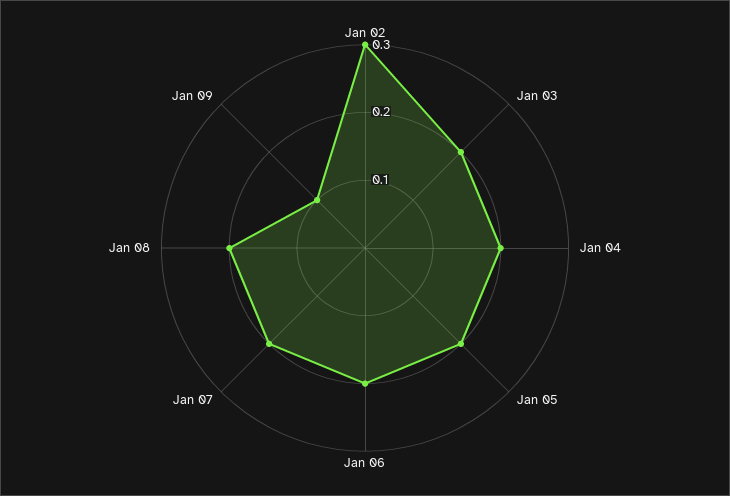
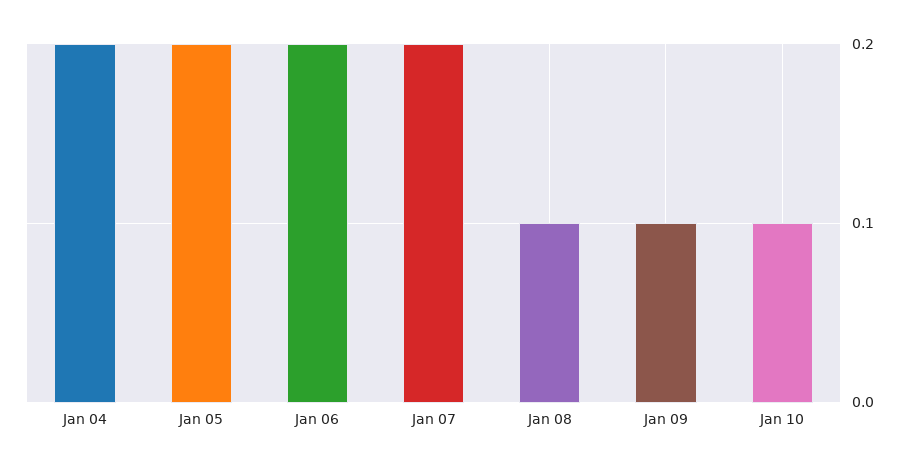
Jan 02: 0.3 -> none
Jan 03: 0.2 -> none
Jan 08: 0.2 -> 0.1
Jan 10: none -> 0.1

